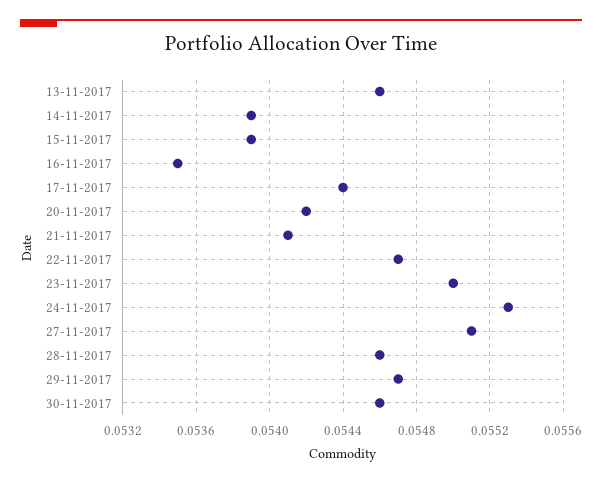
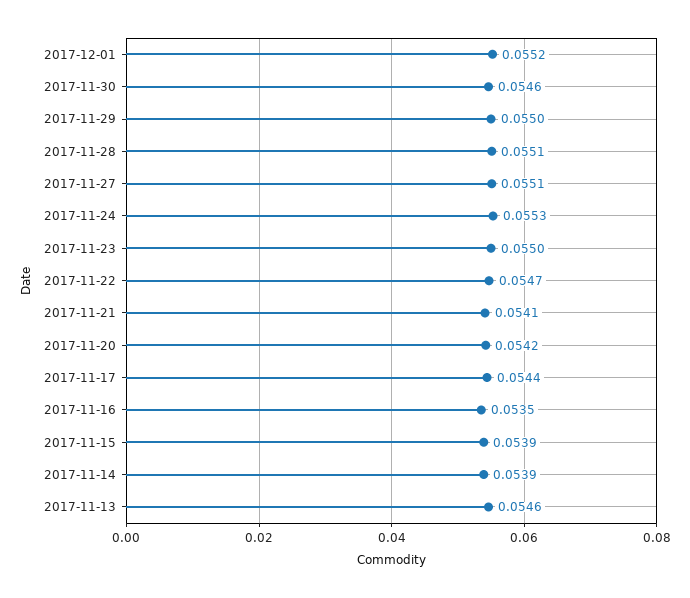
28-11-2017: 0.0546 -> 0.0551
29-11-2017: 0.0547 -> 0.055
2017-12-01: none -> 0.0552

